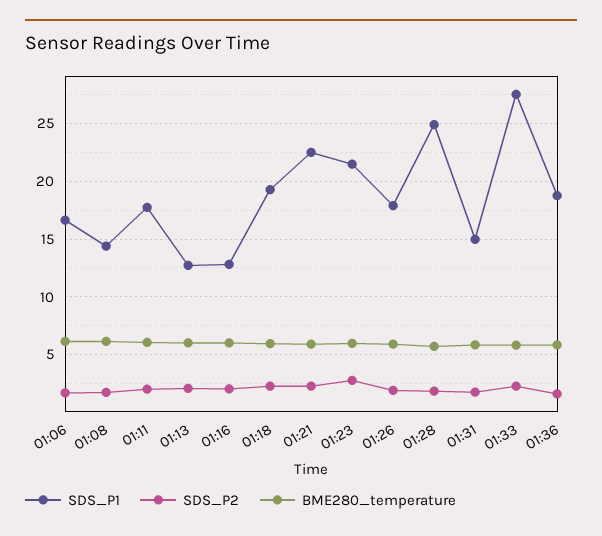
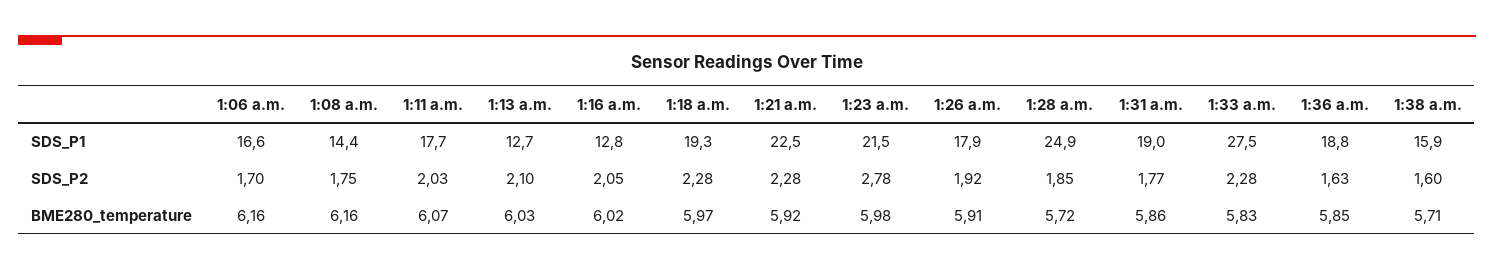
SDS_P1, 01:31: 15 -> 19
SDS_P1, 1:38 a.m.: none -> 15.9
SDS_P2, 1:38 a.m.: none -> 1.6
BME280_temperature, 1:38 a.m.: none -> 5.71

